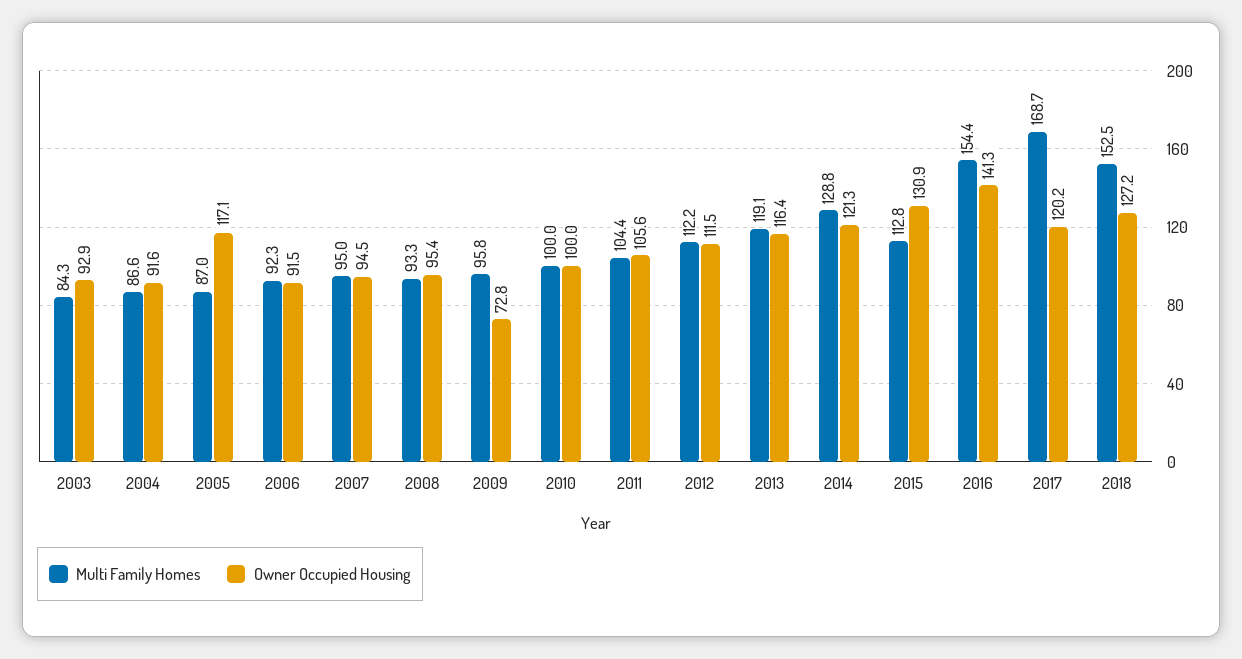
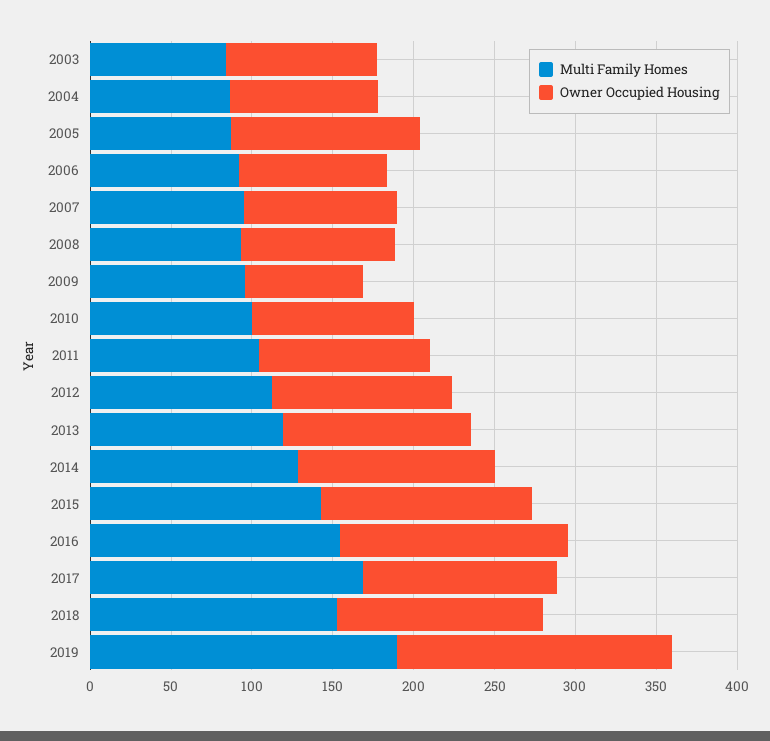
Multi Family Homes, 2015: 112.8 -> 140
Multi Family Homes, 2019: none -> 190
Owner Occupied Housing, 2019: none -> 170

